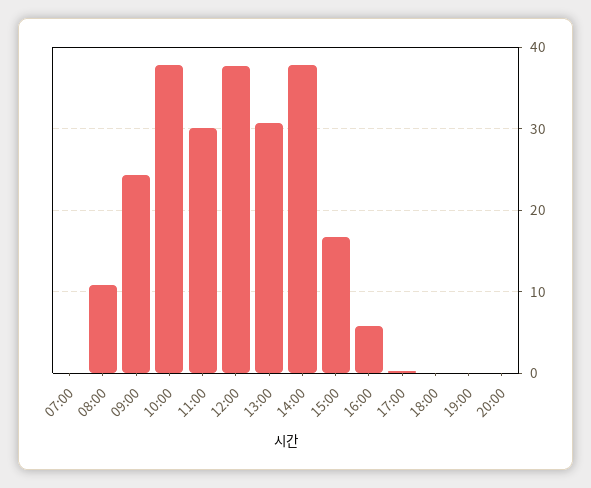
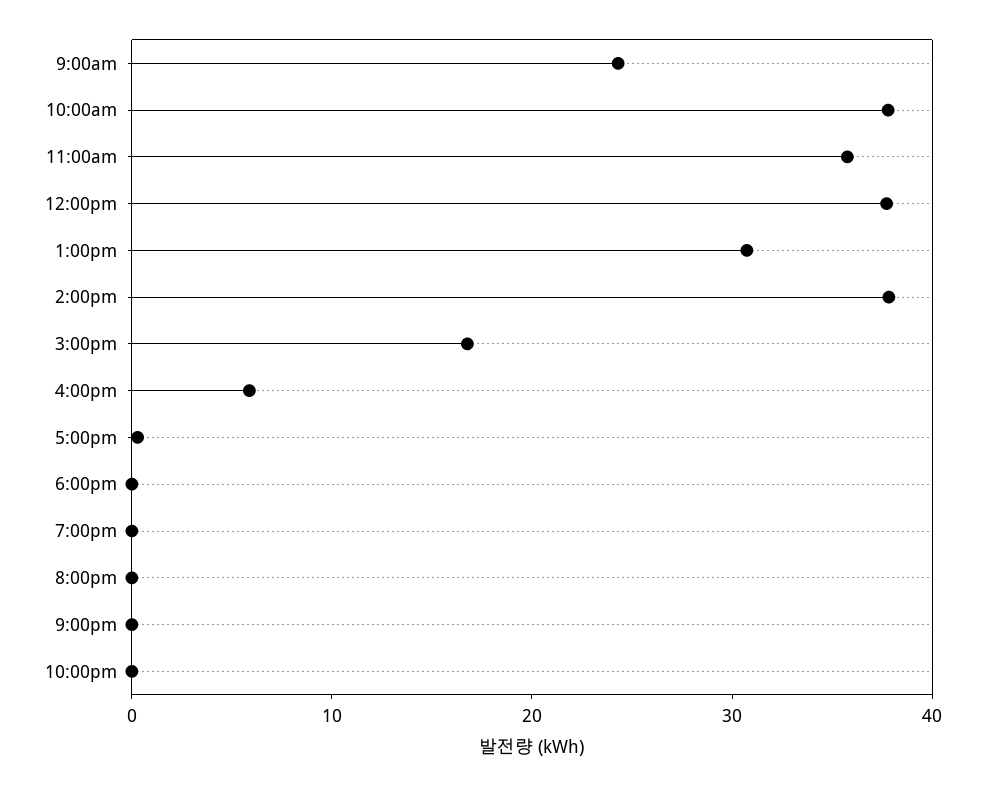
07:00: 0 -> none
08:00: 11 -> none
11:00: 30 -> 36
9:00pm: none -> 0
10:00pm: none -> 0

